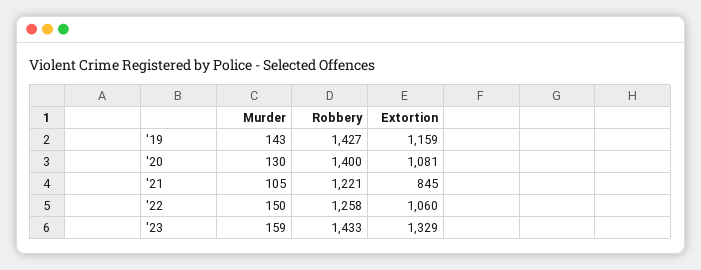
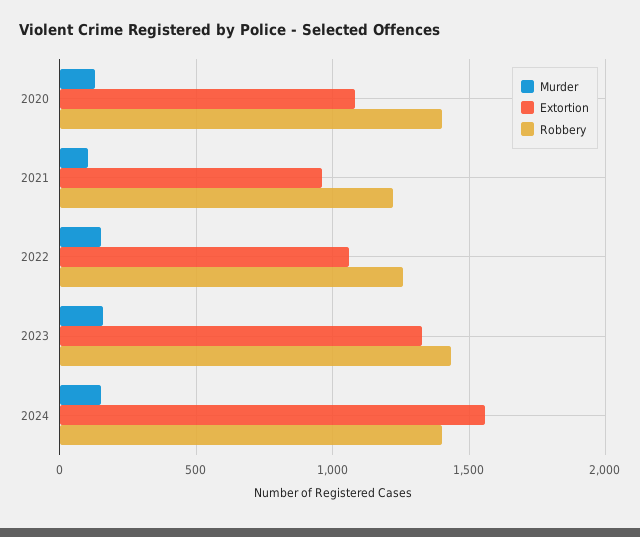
Murder, '19: 143 -> none
Robbery, '19: 1427 -> none
Extortion, '19: 1159 -> none
Extortion, '21: 845 -> 950
Murder, 2024: none -> 150
Extortion, 2024: none -> 1550
Robbery, 2024: none -> 1400

